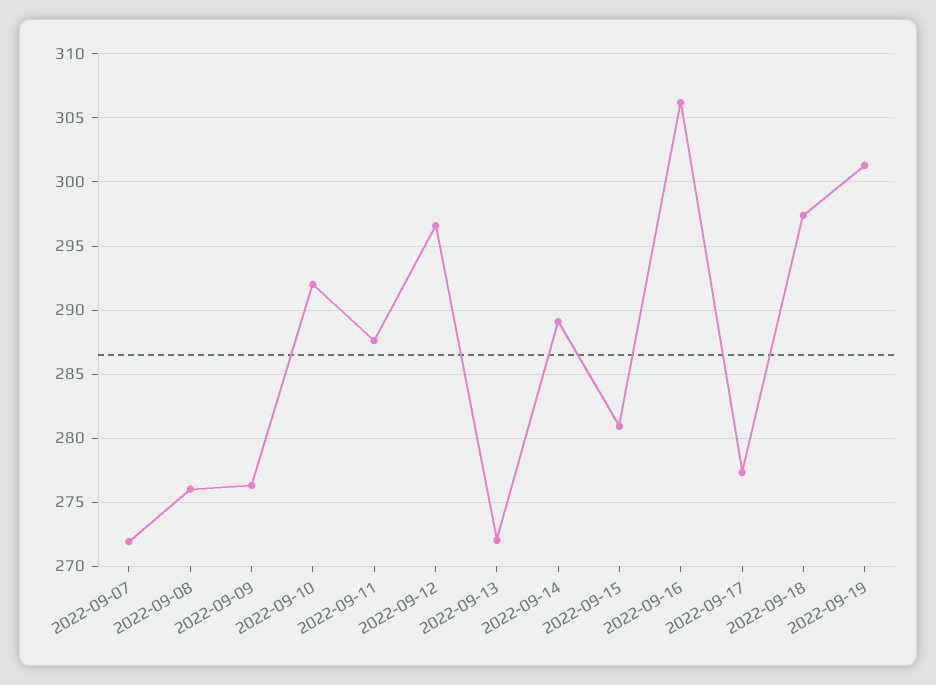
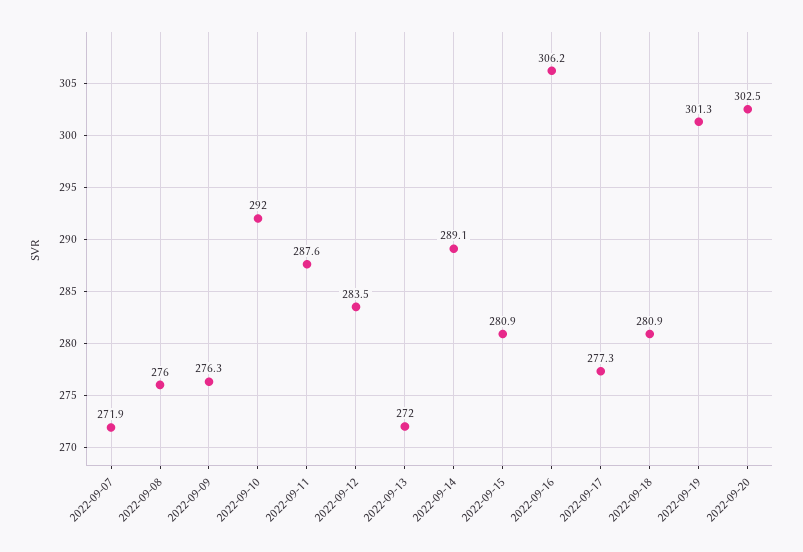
2022-09-12: 296.5 -> 283.5
2022-09-18: 297.5 -> 280.9
2022-09-20: none -> 302.5

